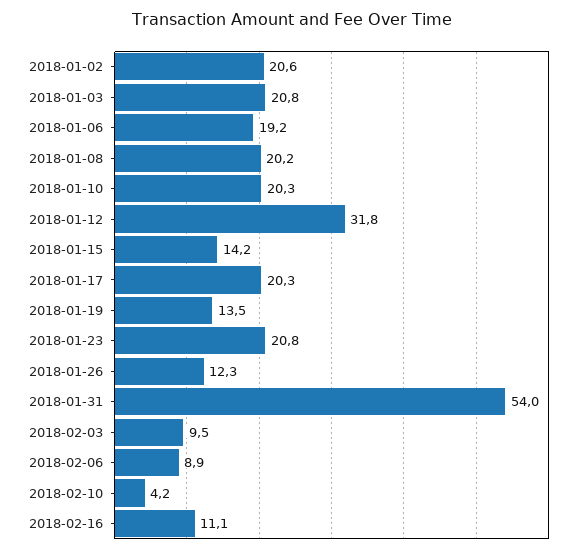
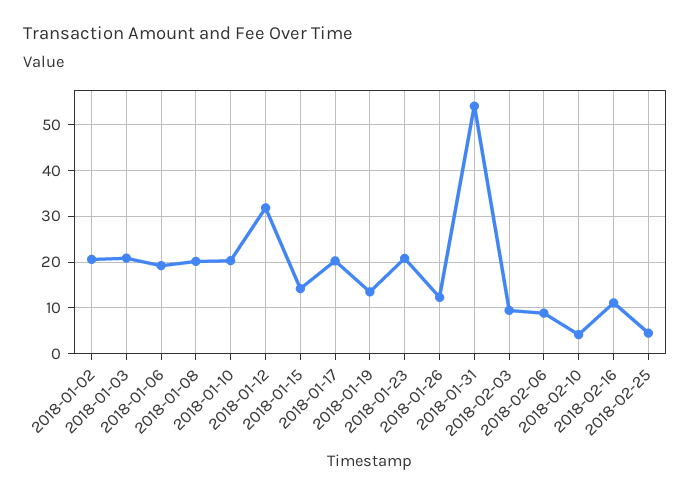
2018-02-25: none -> 4

